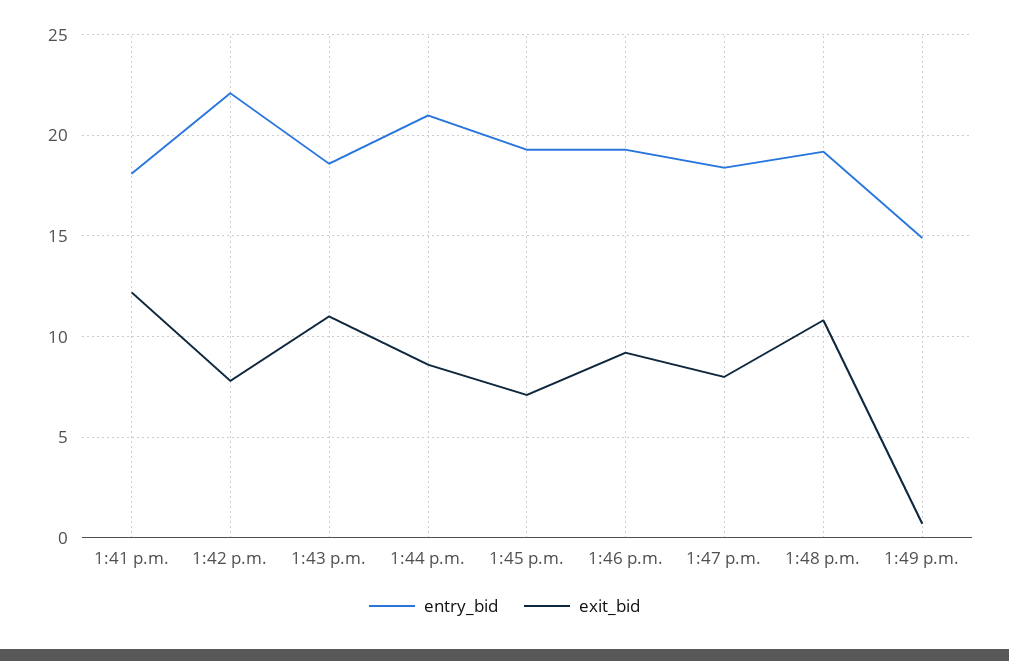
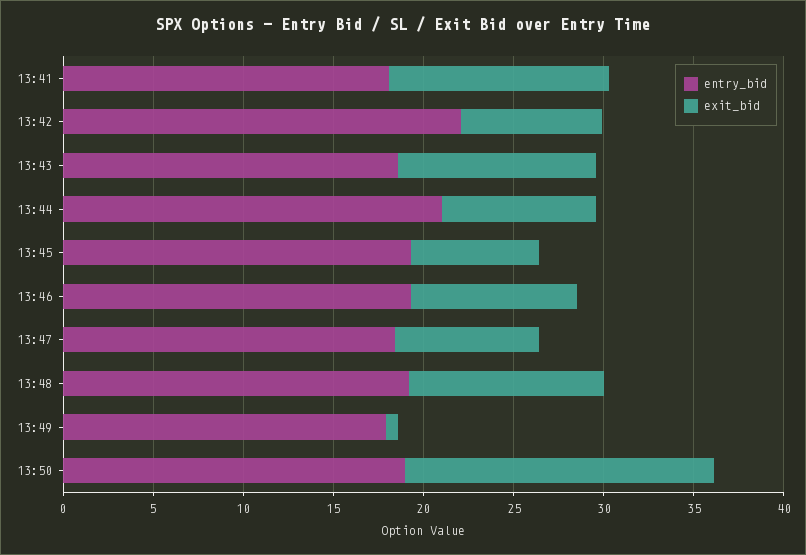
entry_bid, 1:49 p.m.: 15 -> 18
entry_bid, 13:50: none -> 19
exit_bid, 13:50: none -> 17

